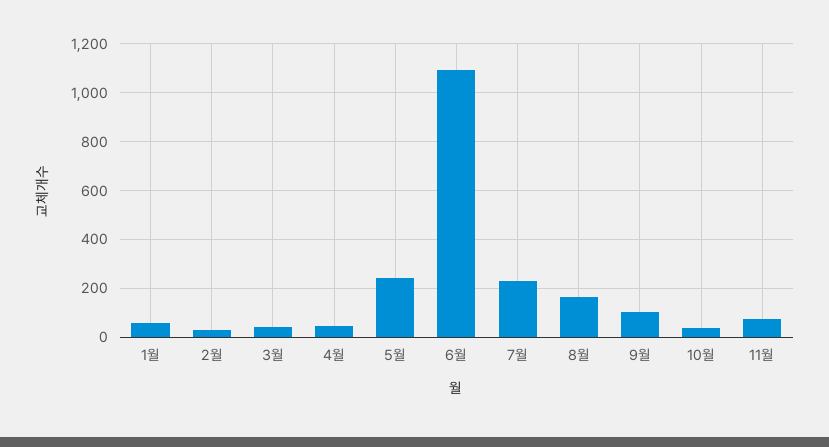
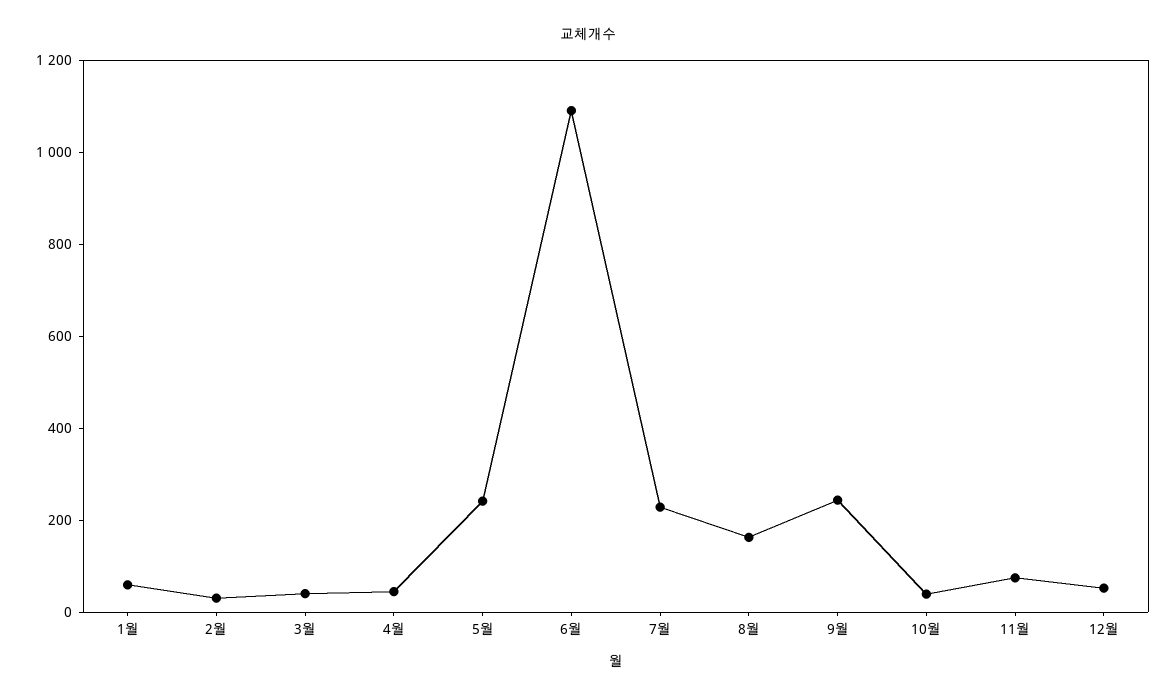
9월: 100 -> 250
12월: none -> 50

